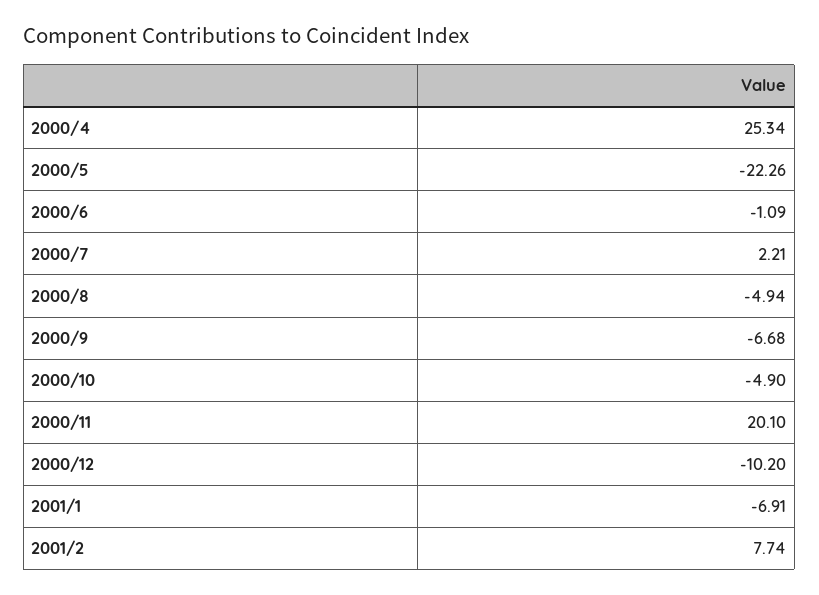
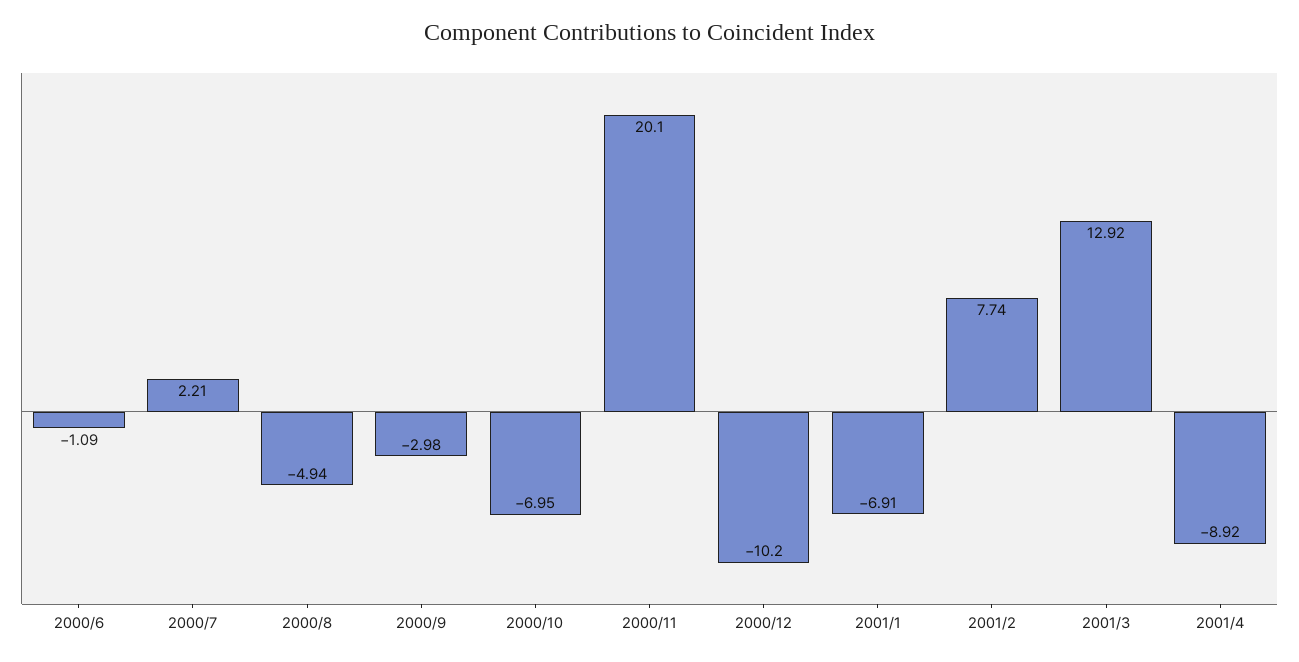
2000/4: 25.34 -> none
2000/5: -22.26 -> none
2000/9: -6.68 -> -2.98
2000/10: -4.9 -> -6.95
2001/3: none -> 12.92
2001/4: none -> -8.92

